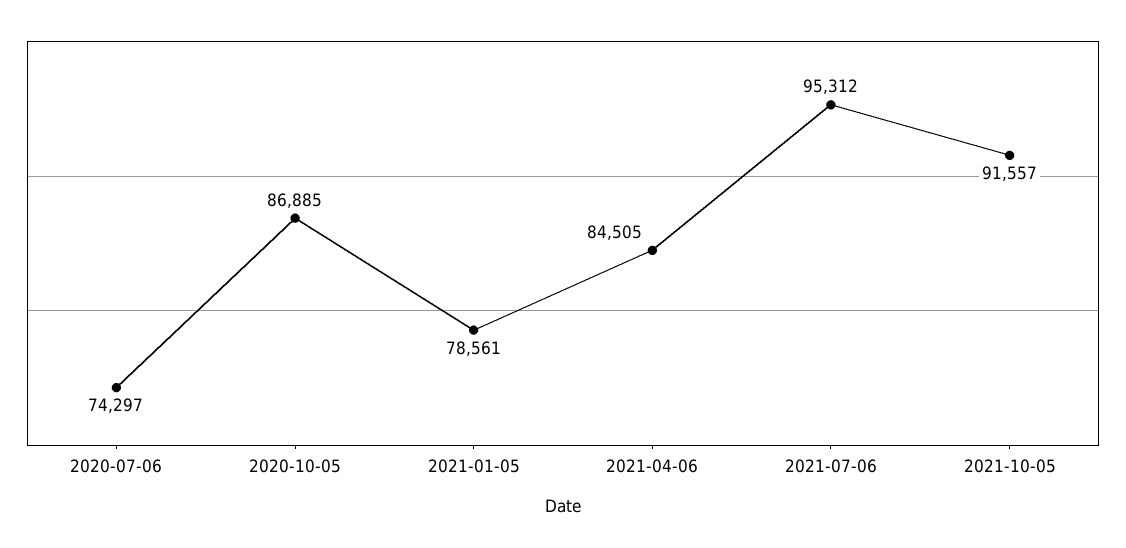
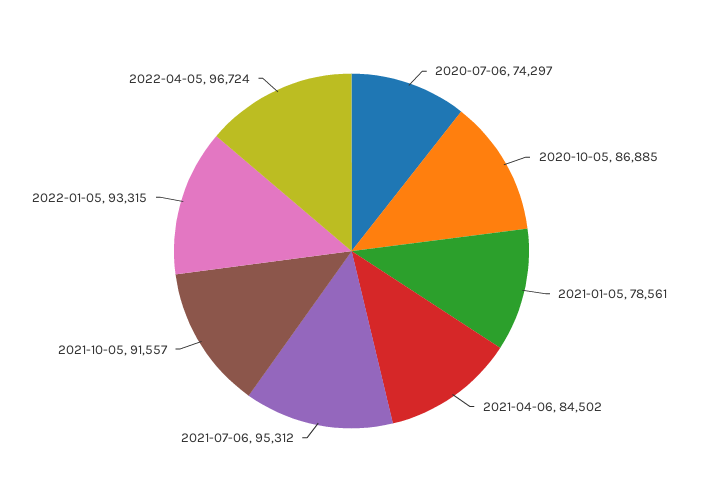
2021-04-06: 84505 -> 84502
2022-01-05: none -> 93315
2022-04-05: none -> 96724

